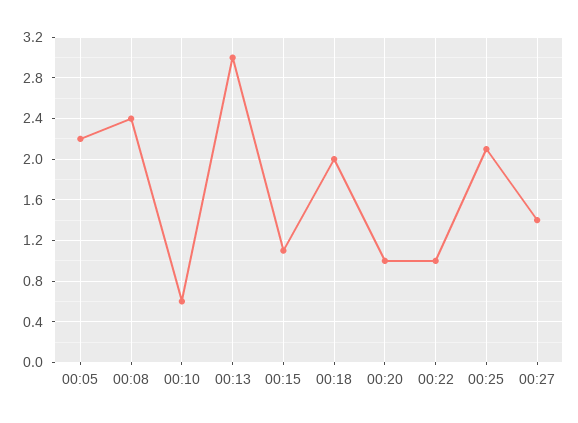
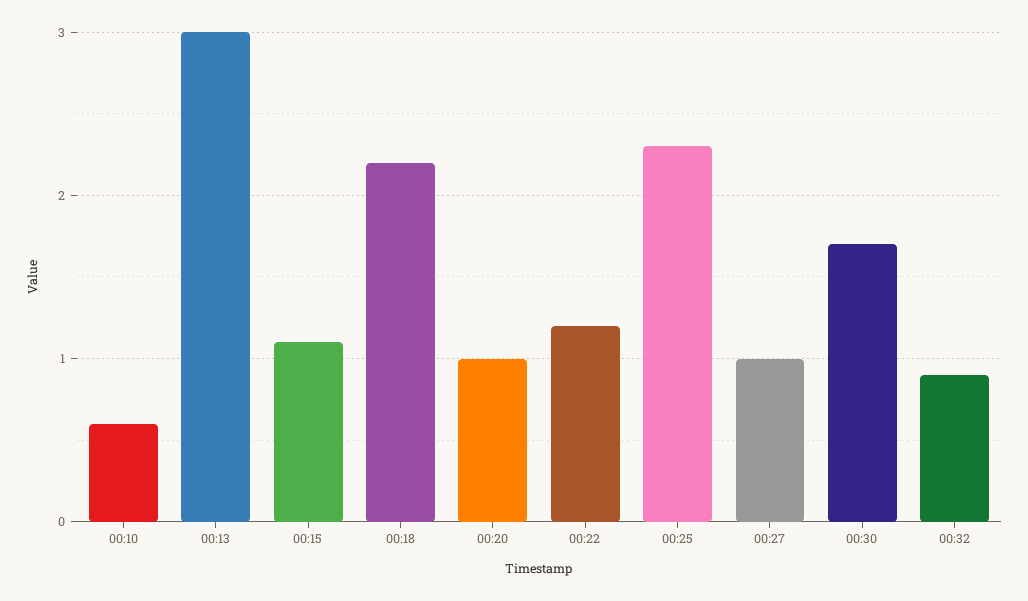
00:05: 2.2 -> none
00:08: 2.4 -> none
00:18: 2 -> 2.2
00:22: 1 -> 1.2
00:25: 2.1 -> 2.3
00:27: 1.4 -> 1
00:30: none -> 1.7
00:32: none -> 0.9

